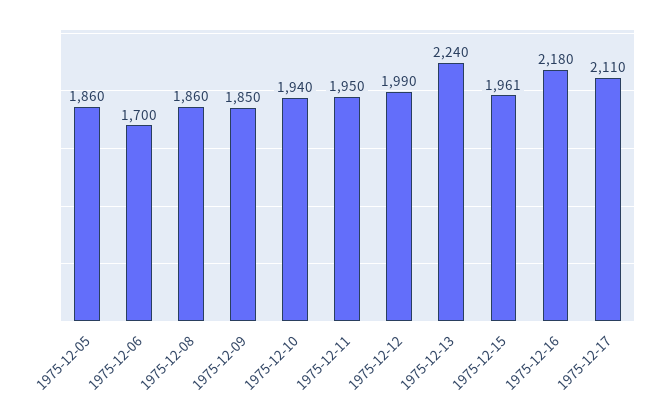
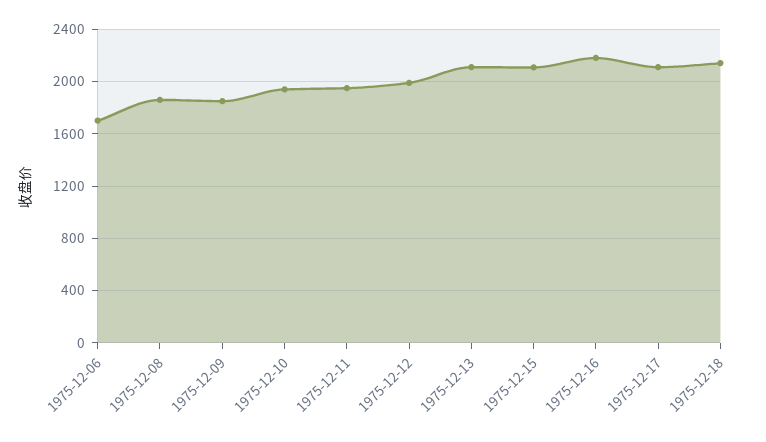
1975-12-05: 1860 -> none
1975-12-13: 2240 -> 2100
1975-12-15: 1961 -> 2100
1975-12-18: none -> 2150

